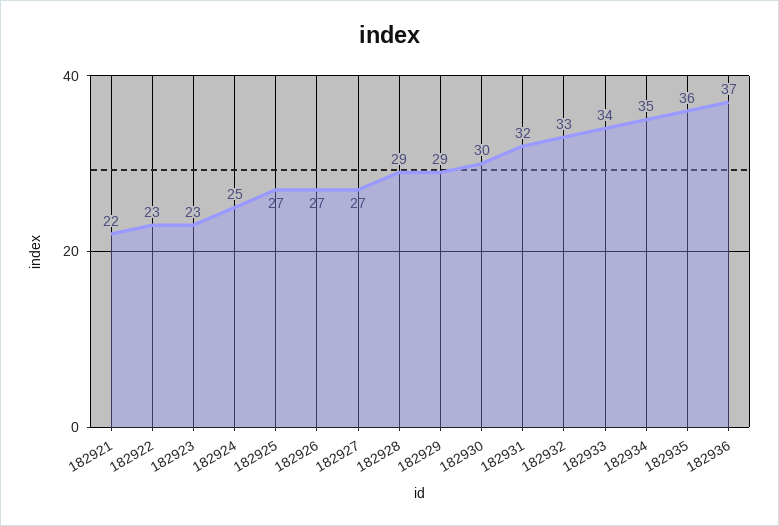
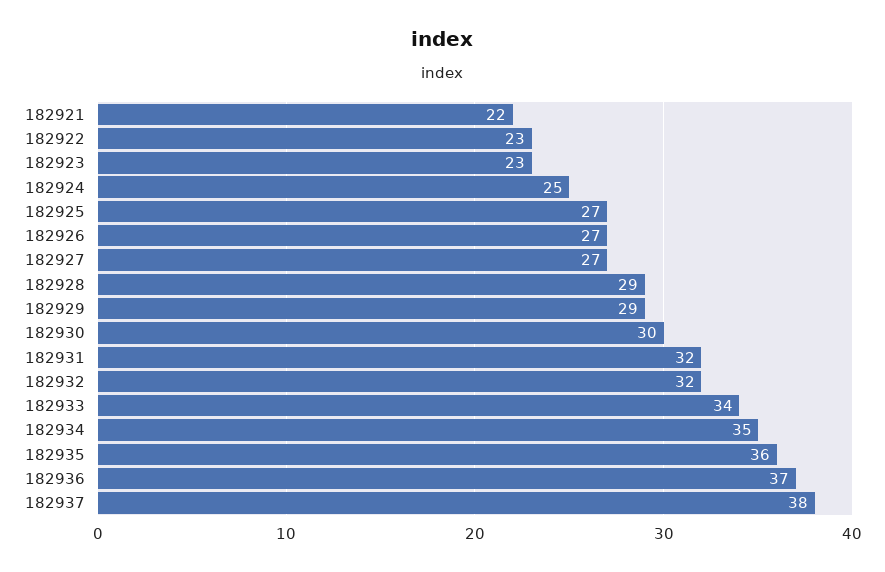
182932: 33 -> 32
182937: none -> 38

